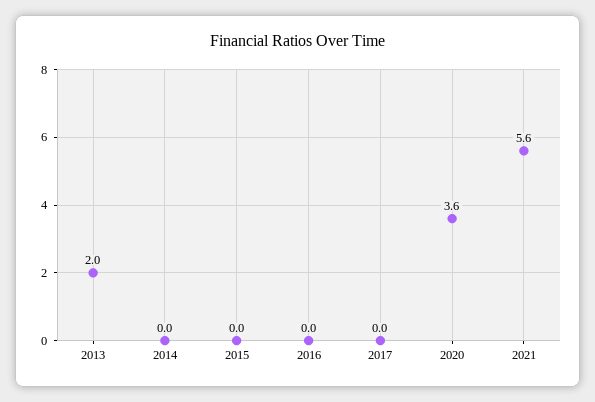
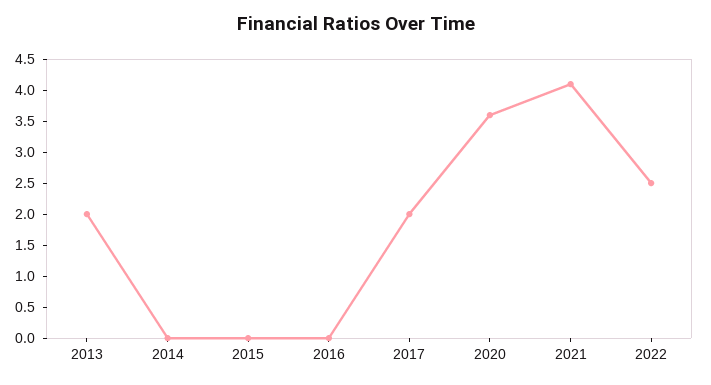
2017: 0 -> 2
2021: 5.6 -> 4
2022: none -> 2.5

